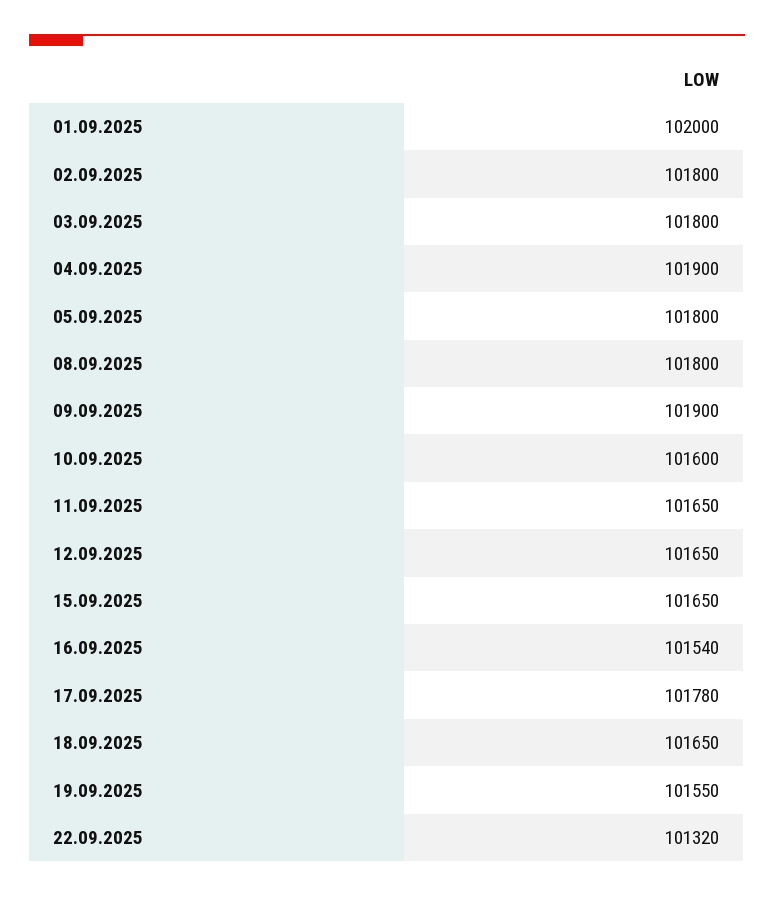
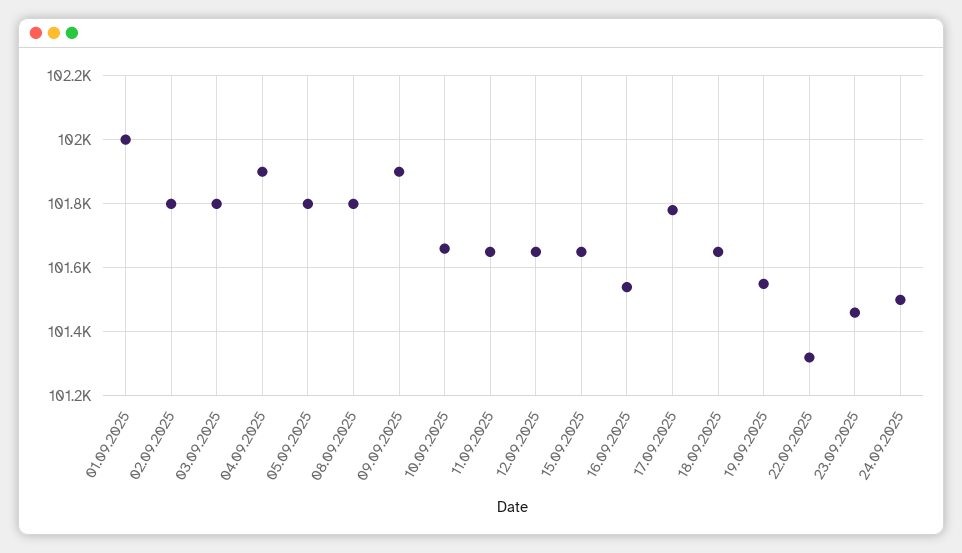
10.09.2025: 101600 -> 101660
23.09.2025: none -> 101460
24.09.2025: none -> 101500

